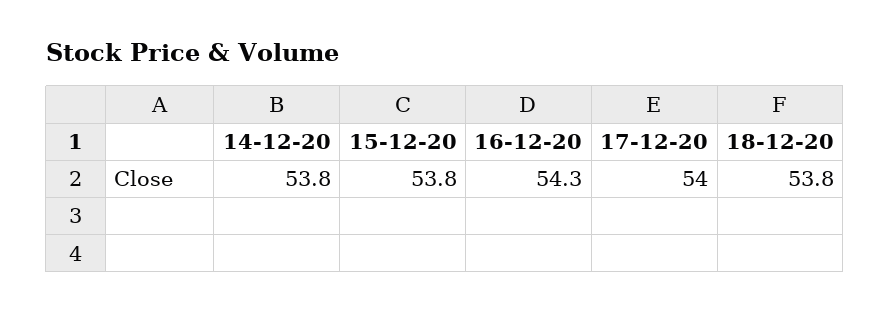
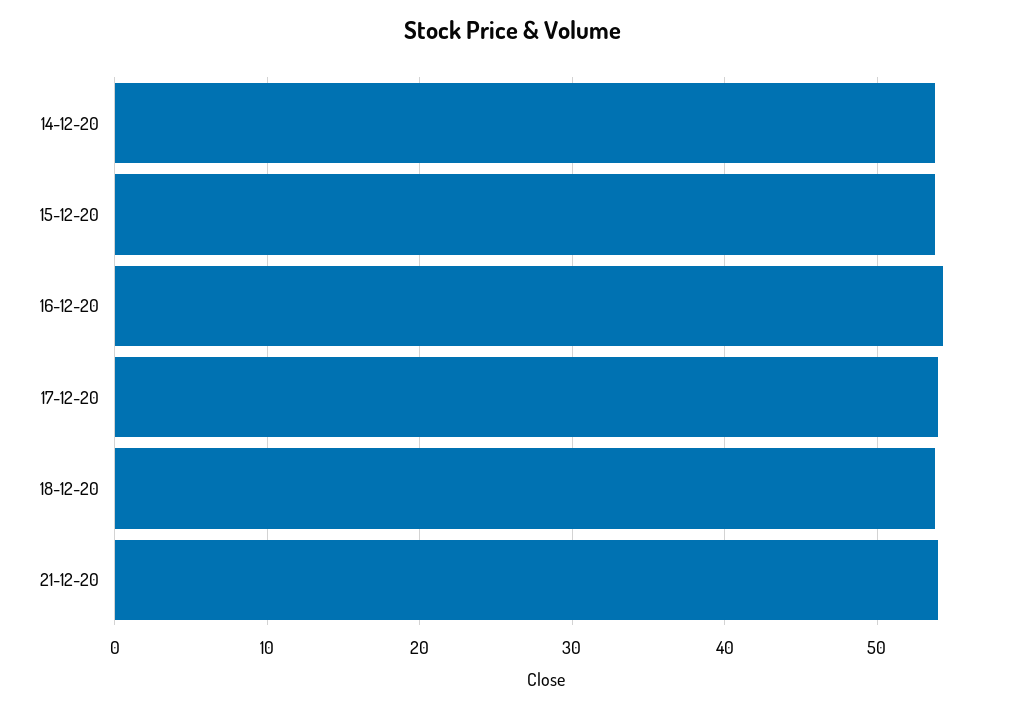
21-12-20: none -> 54

